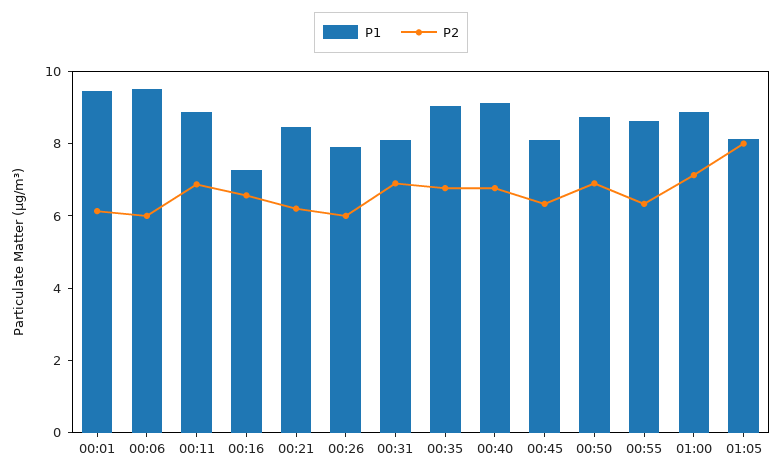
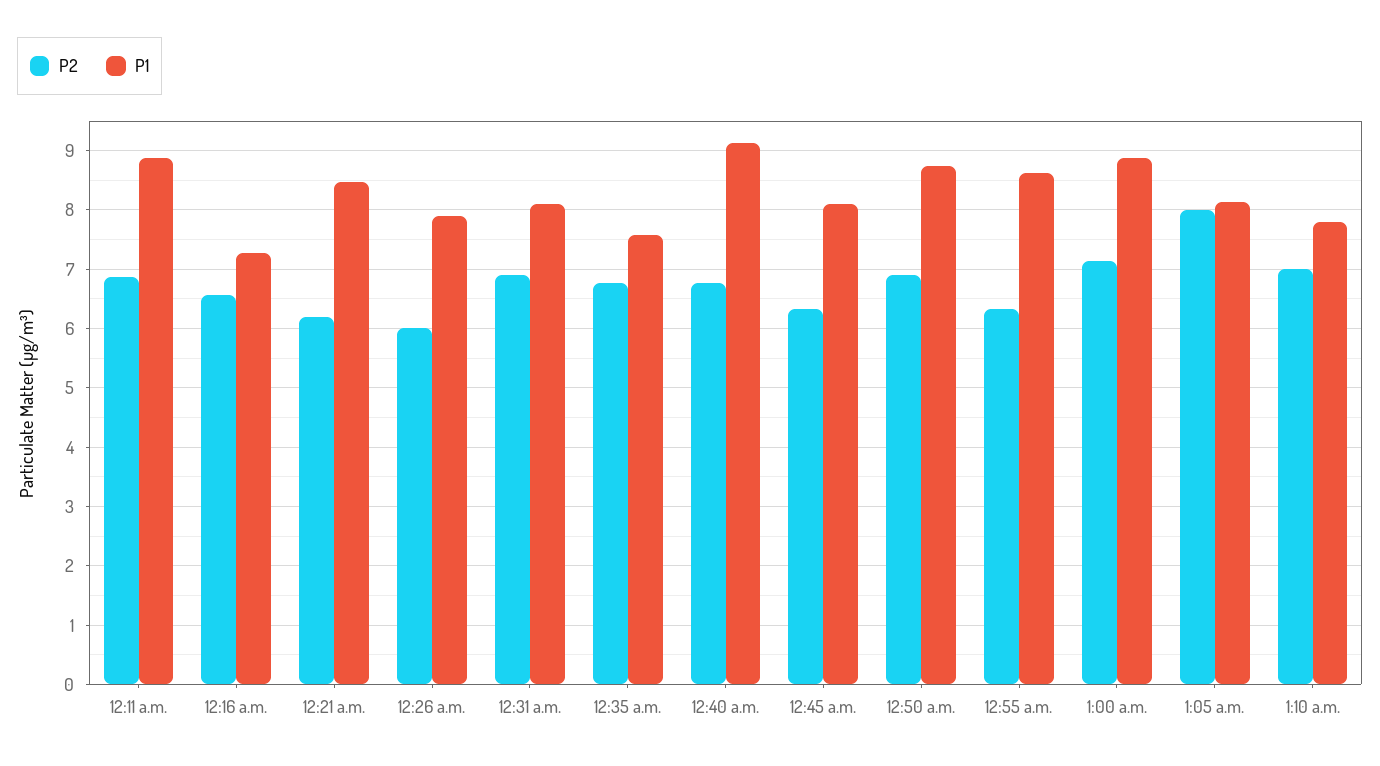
P1, 00:01: 9.5 -> none
P2, 00:01: 6 -> none
P1, 00:06: 9.5 -> none
P2, 00:06: 6 -> none
P1, 00:35: 9 -> 7.6
P2, 1:10 a.m.: none -> 7
P1, 1:10 a.m.: none -> 7.8

